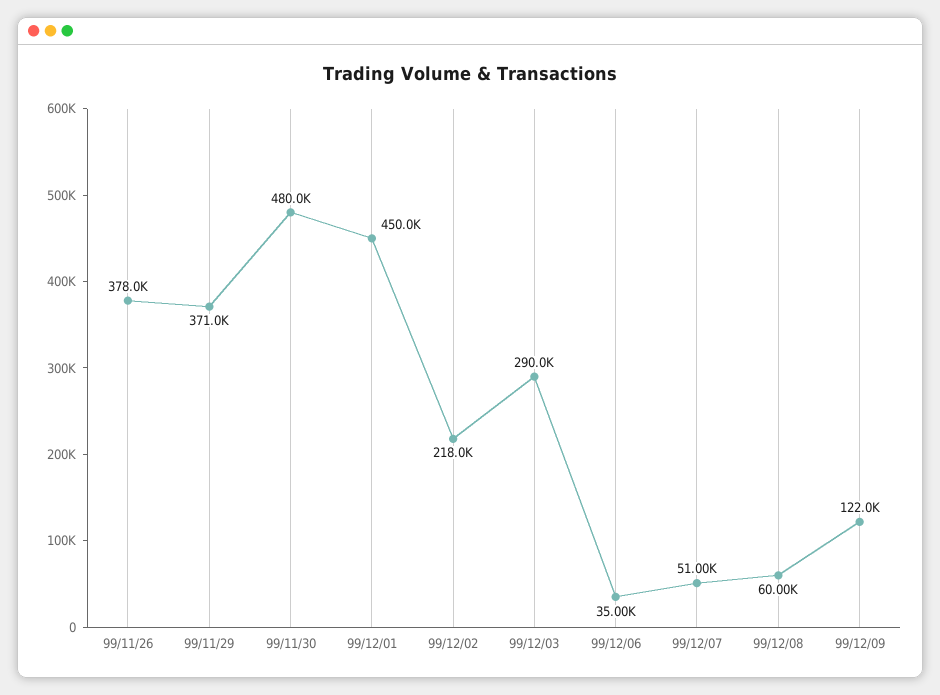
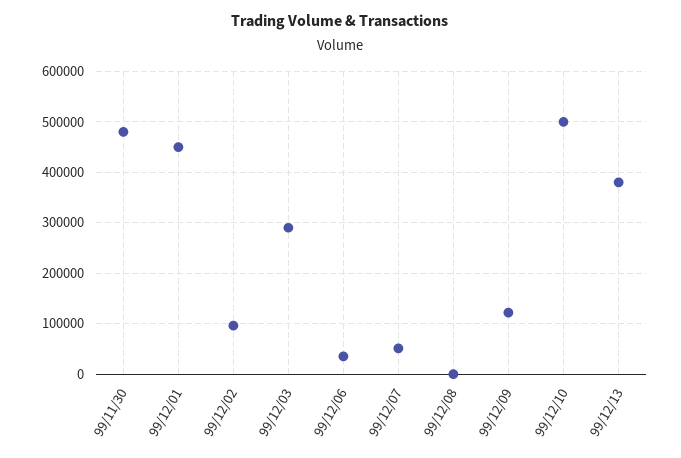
99/11/26: 378000 -> none
99/11/29: 371000 -> none
99/12/02: 218000 -> 100000
99/12/08: 60000 -> 0
99/12/10: none -> 500000
99/12/13: none -> 380000

